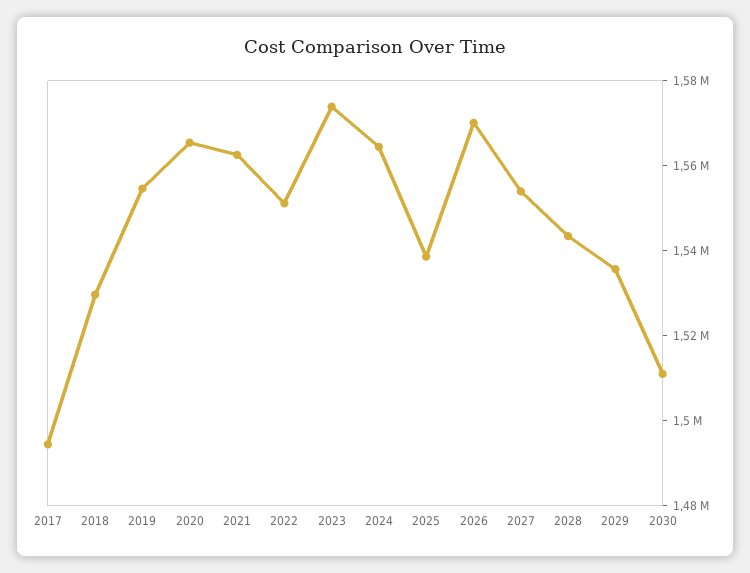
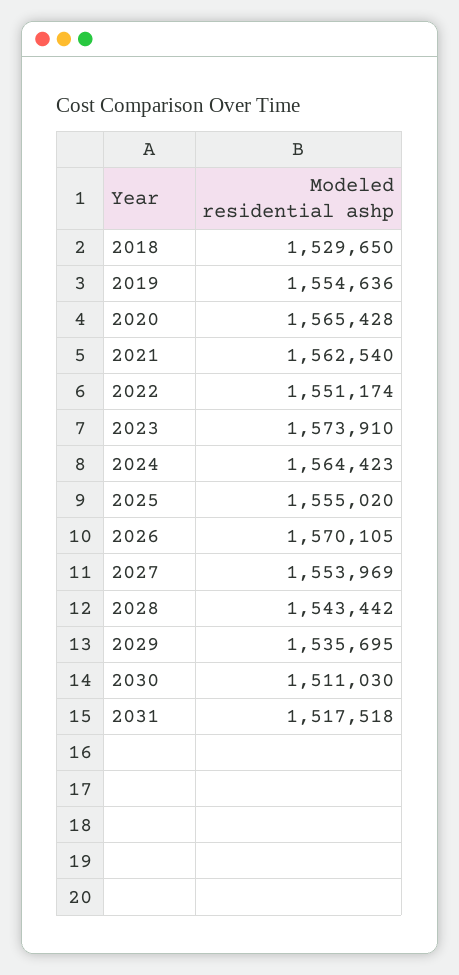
2017: 1495000 -> none
2025: 1540000 -> 1555020
2031: none -> 1517518

